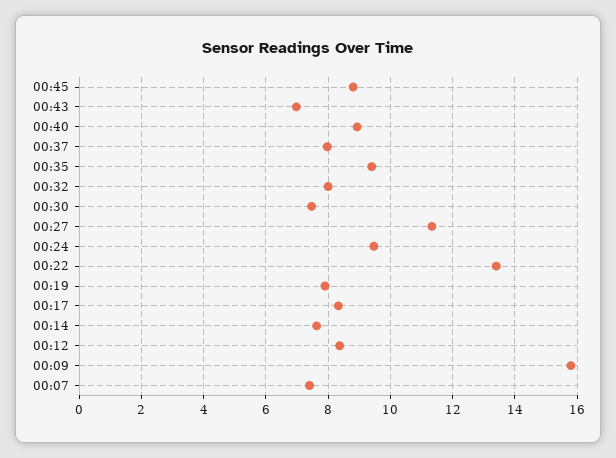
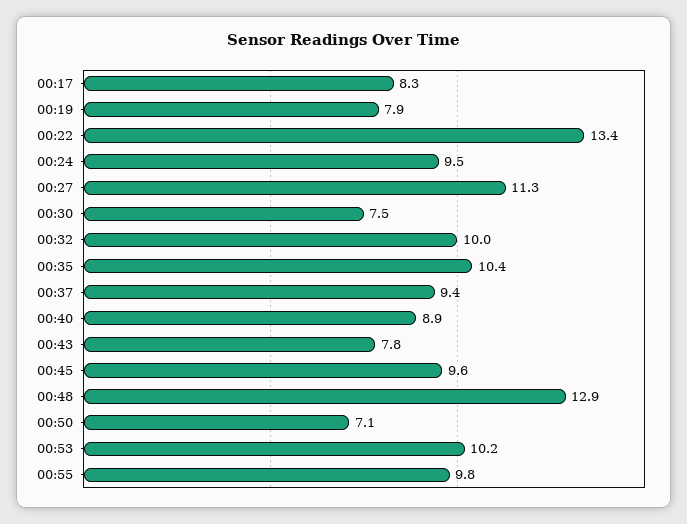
00:45: 8.8 -> 9.6
00:43: 7 -> 7.8
00:37: 8 -> 9.4
00:35: 9.4 -> 10.4
00:32: 8 -> 10
00:14: 7.6 -> none
00:12: 8.4 -> none
00:09: 15.8 -> none
00:07: 7.4 -> none
00:48: none -> 12.9
00:50: none -> 7.1
00:53: none -> 10.2
00:55: none -> 9.8

